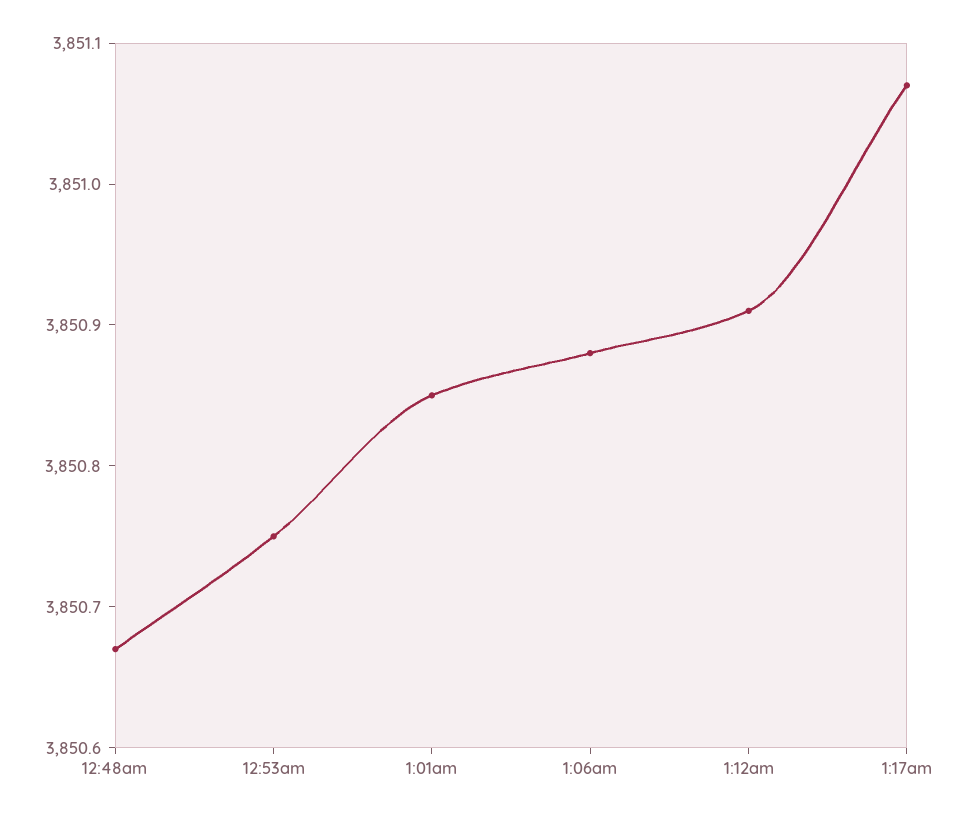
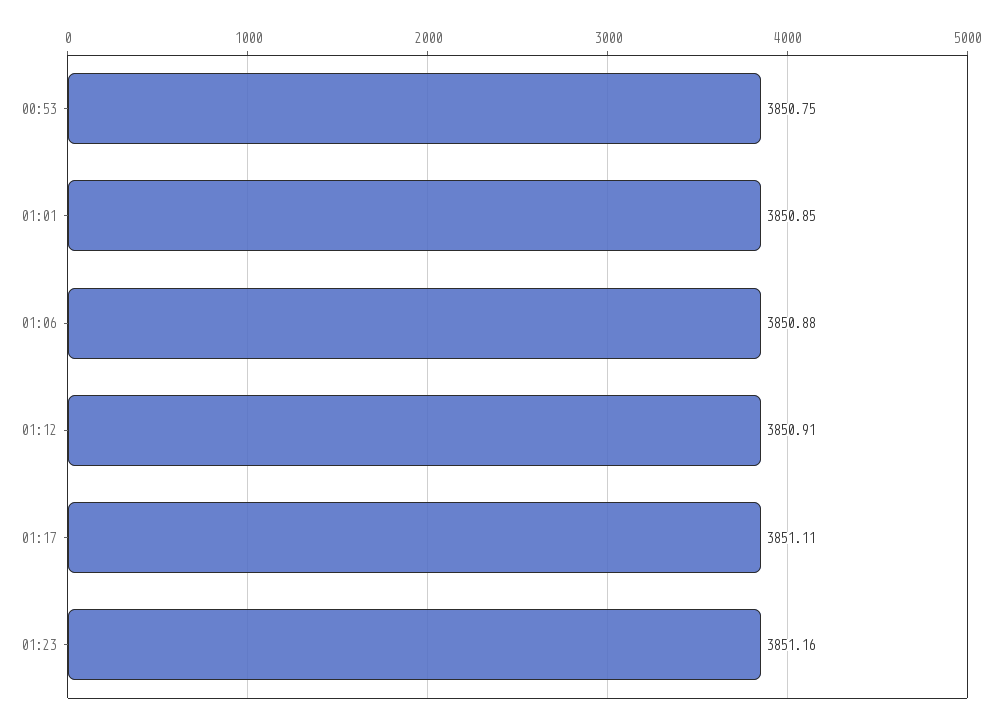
12:48am: 3850.67 -> none
1:17am: 3851.07 -> 3851.11
01:23: none -> 3851.16

